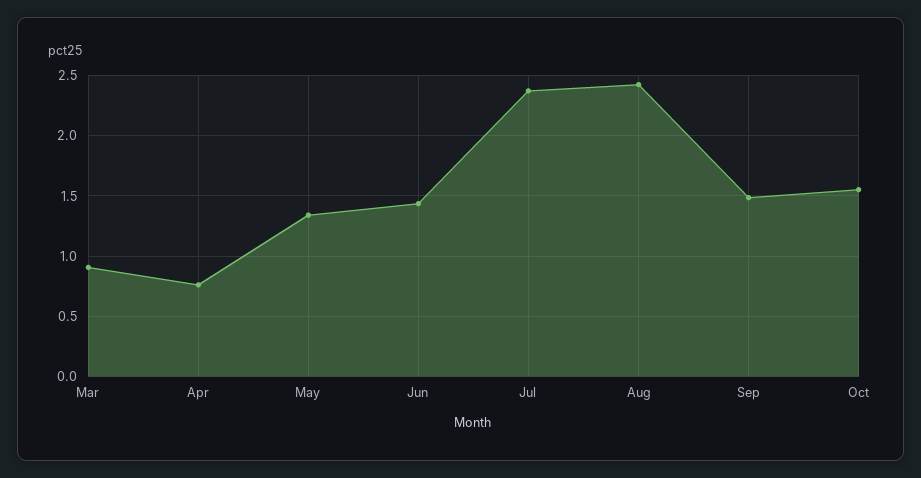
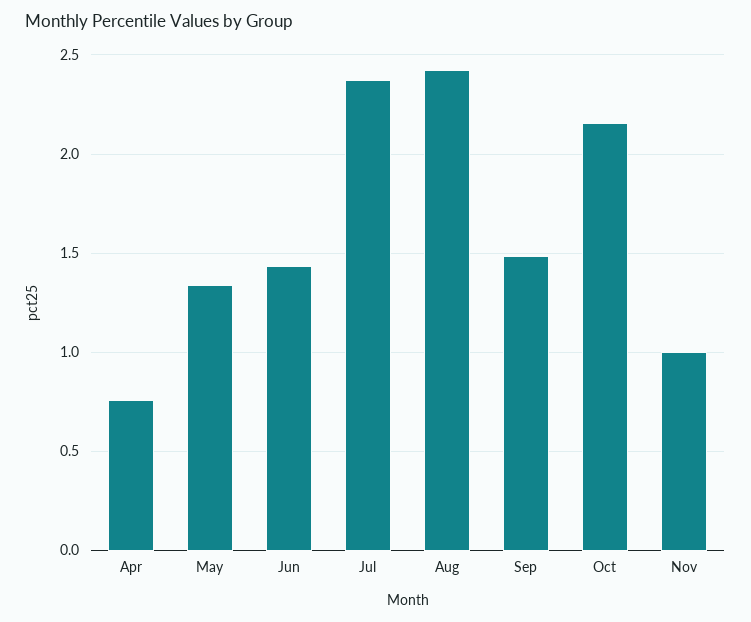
Mar: 0.9 -> none
Oct: 1.55 -> 2.15
Nov: none -> 1

